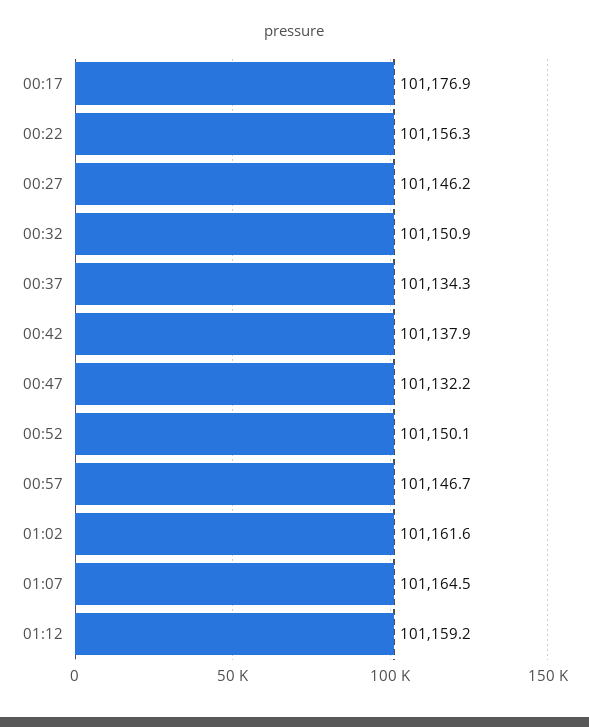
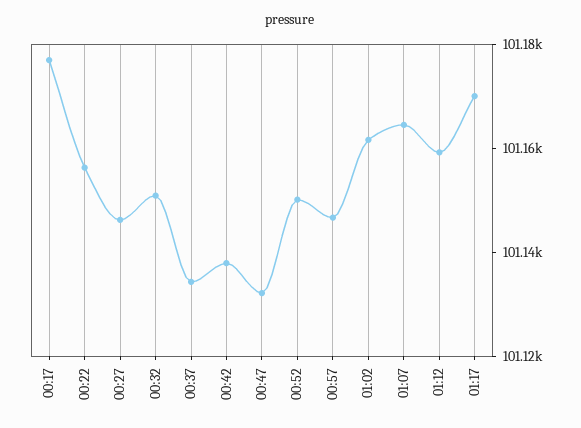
01:17: none -> 101170

